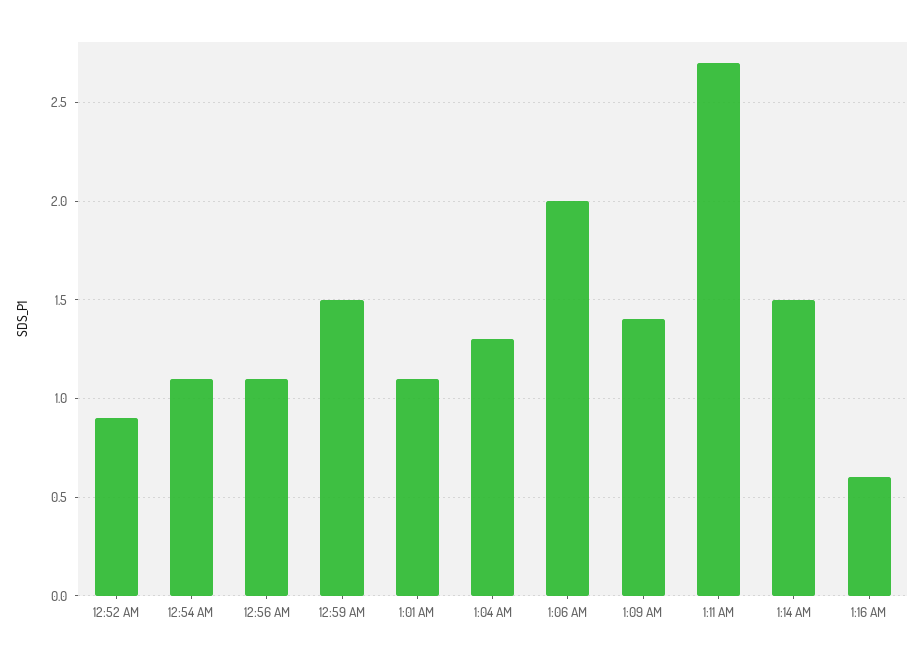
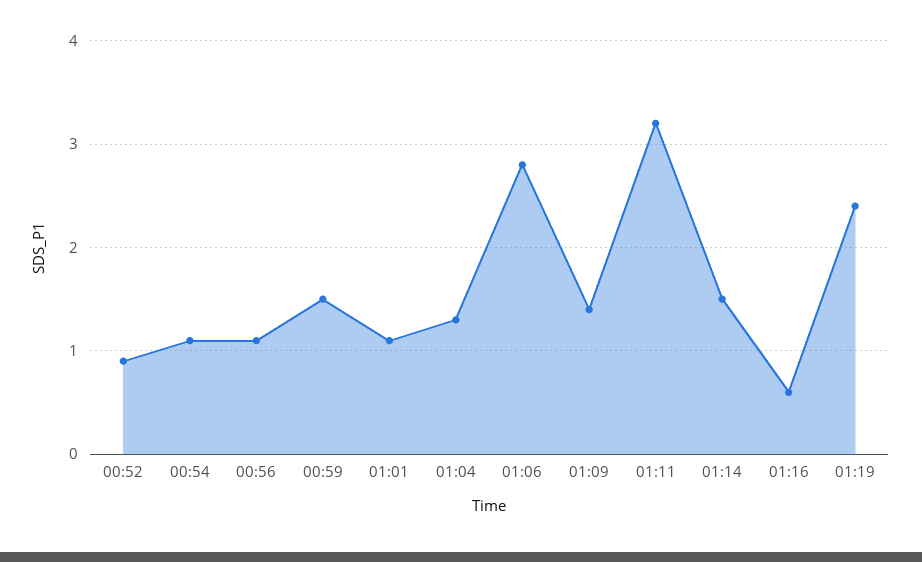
1:06 AM: 2 -> 2.8
1:11 AM: 2.7 -> 3.2
01:19: none -> 2.4

